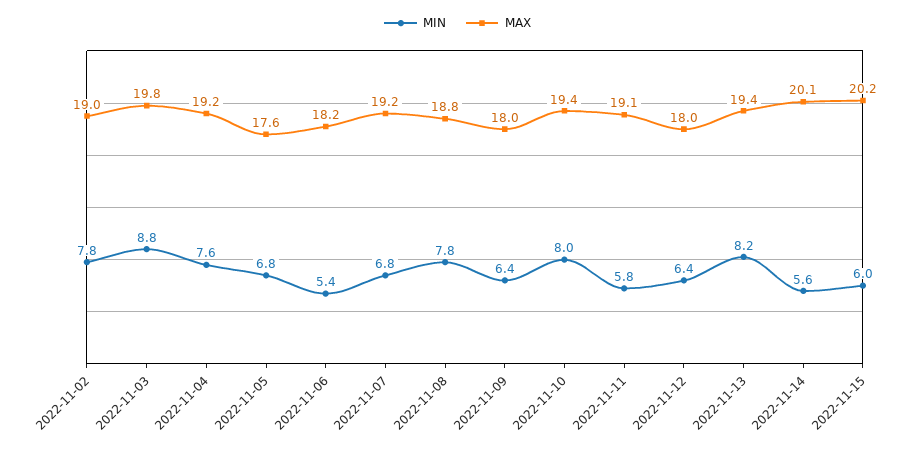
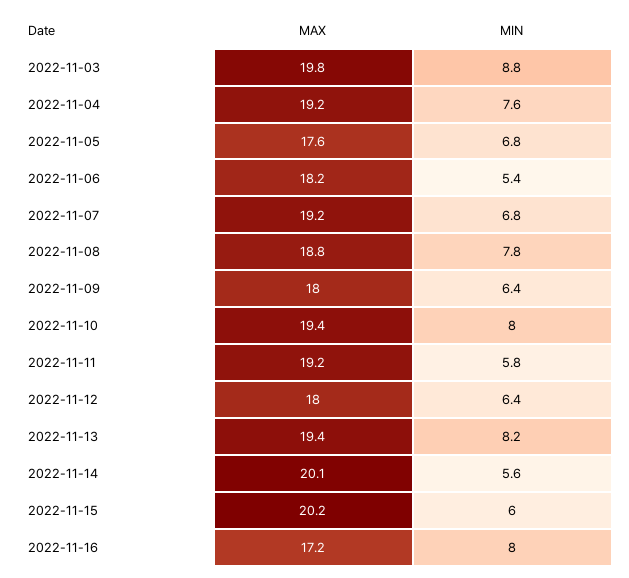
MIN, 2022-11-02: 7.8 -> none
MAX, 2022-11-02: 19 -> none
MAX, 2022-11-11: 19.1 -> 19.2
MAX, 2022-11-16: none -> 17.2
MIN, 2022-11-16: none -> 8

